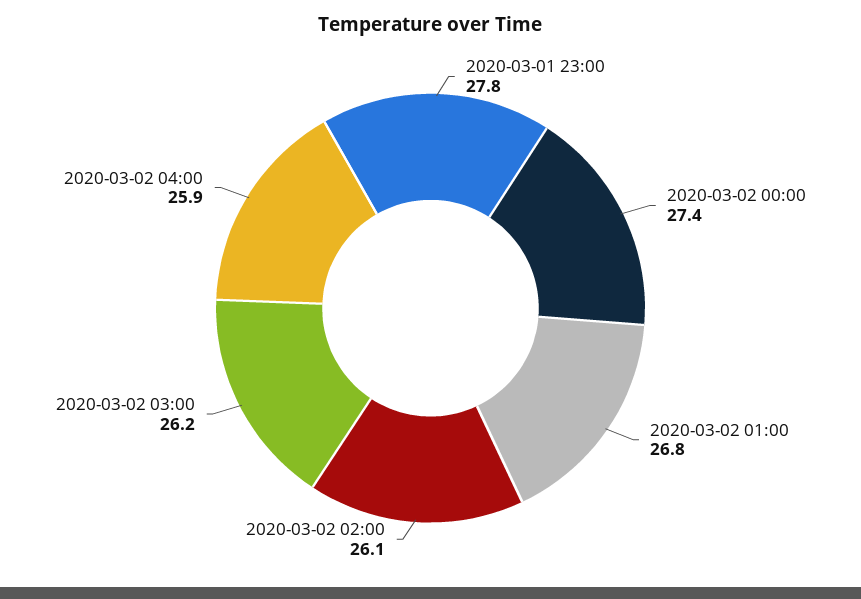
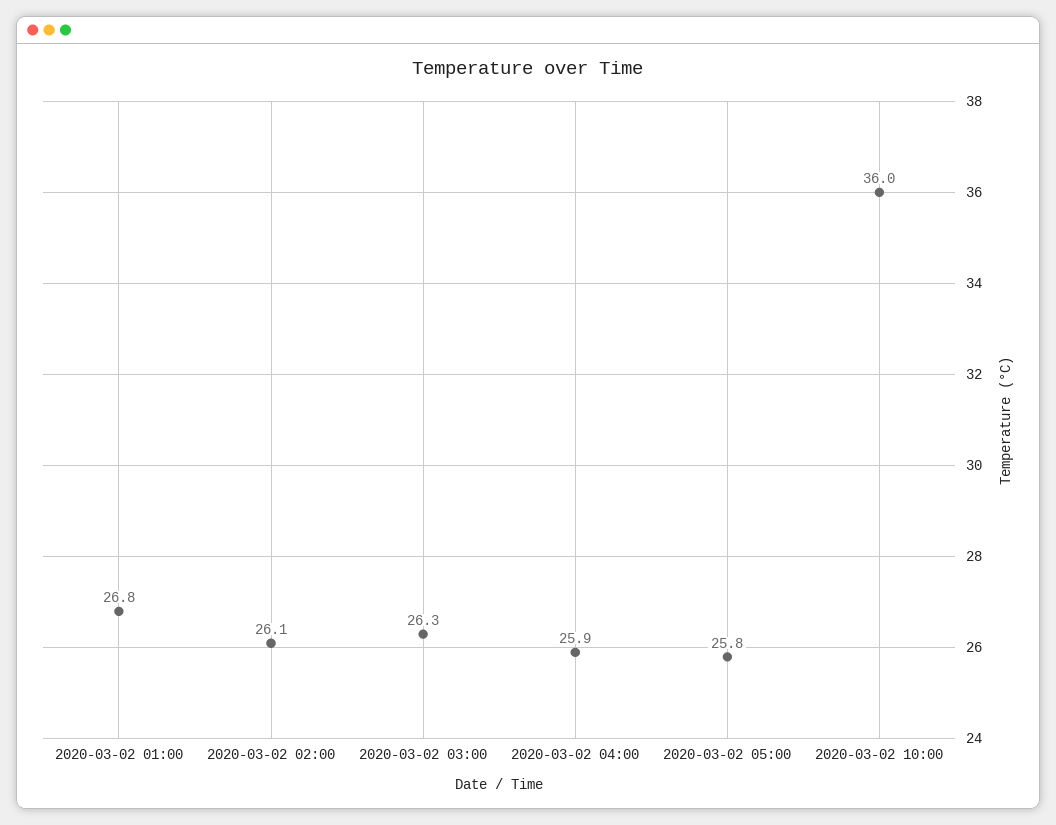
2020-03-01 23:00: 27.8 -> none
2020-03-02 00:00: 27.4 -> none
2020-03-02 03:00: 26.2 -> 26.3
2020-03-02 05:00: none -> 25.8
2020-03-02 10:00: none -> 36

